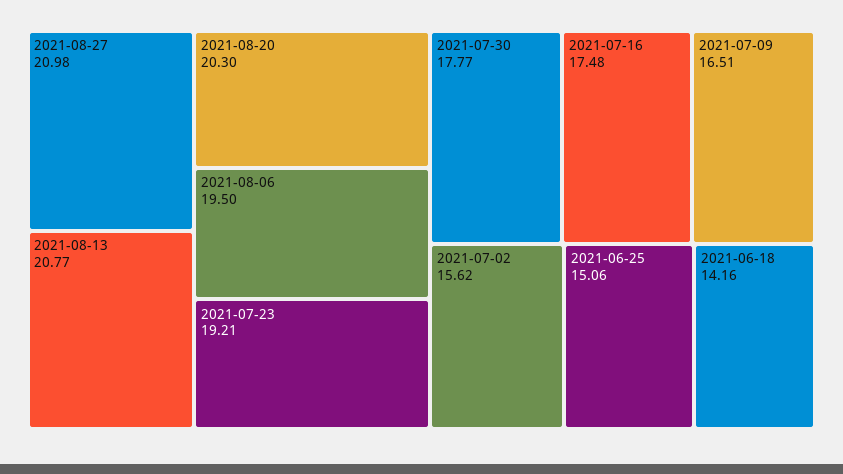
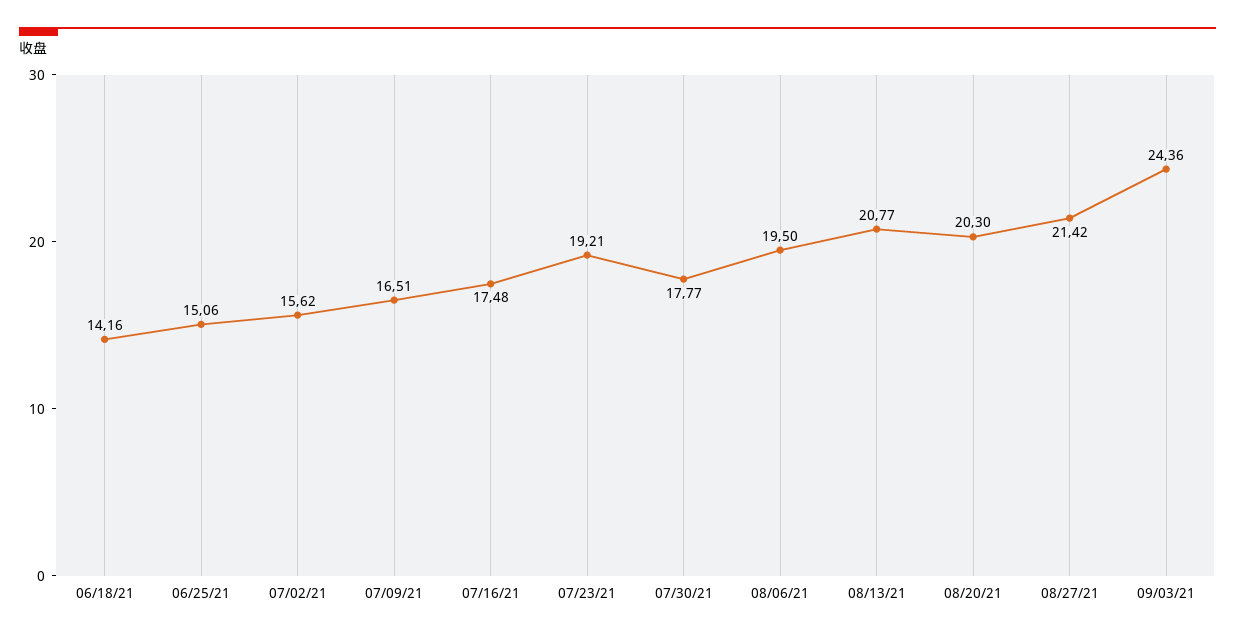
2021-08-27: 20.98 -> 21.42
09/03/21: none -> 24.36

